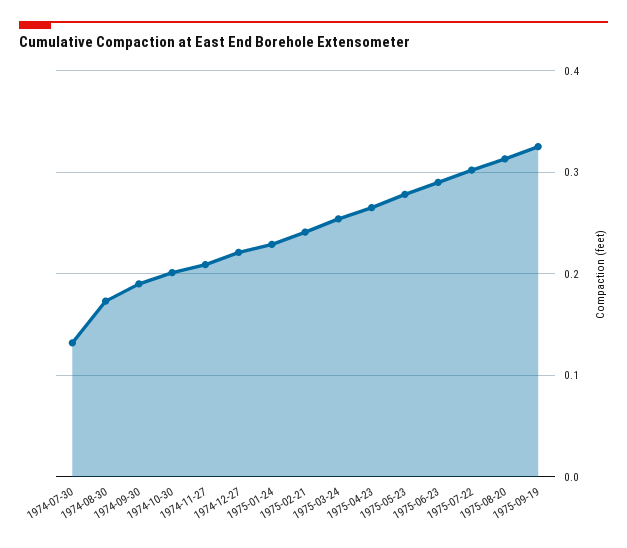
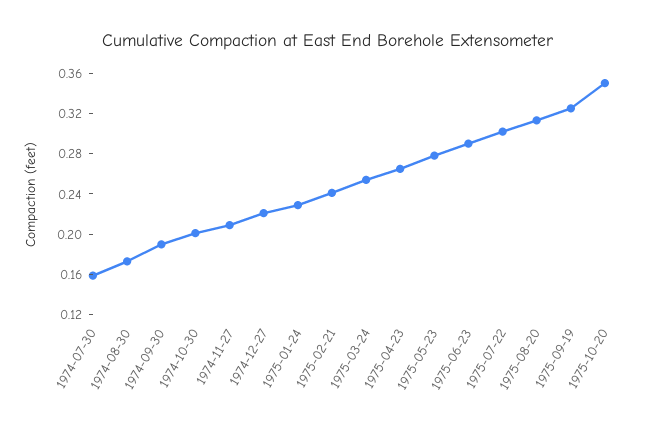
1974-07-30: 0.13 -> 0.16
1975-10-20: none -> 0.35

